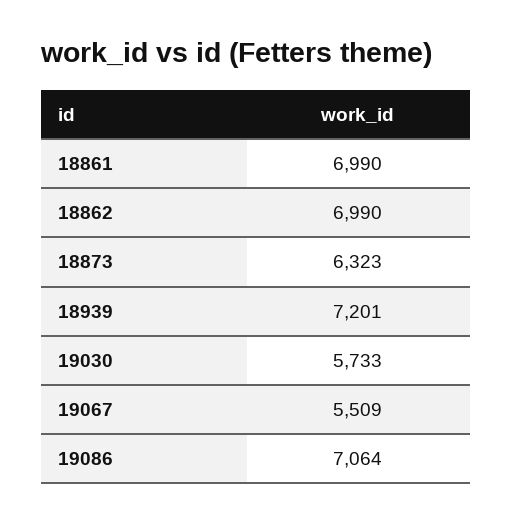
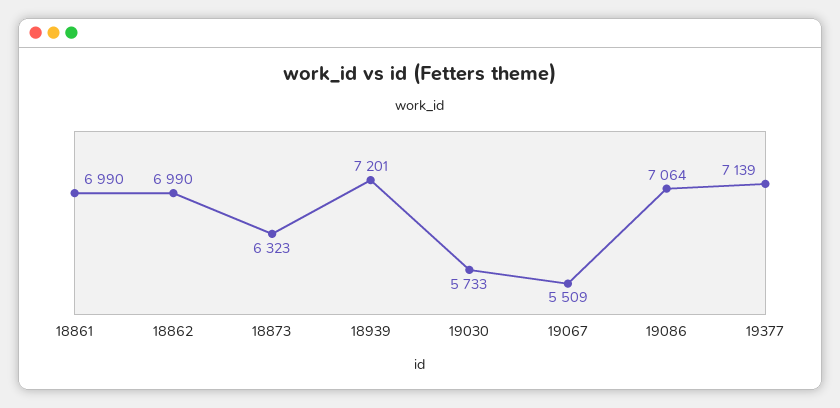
19377: none -> 7139

